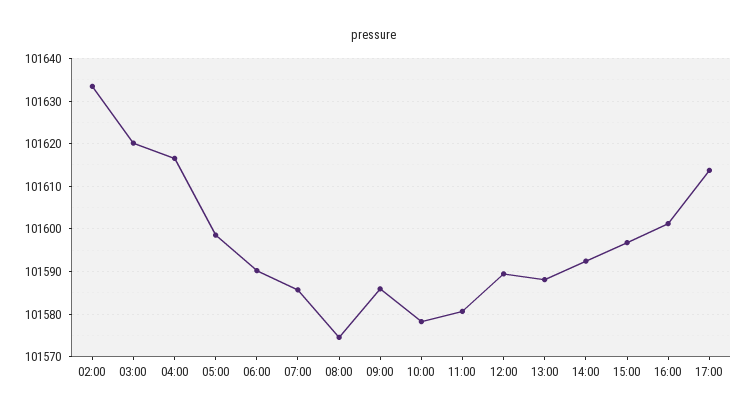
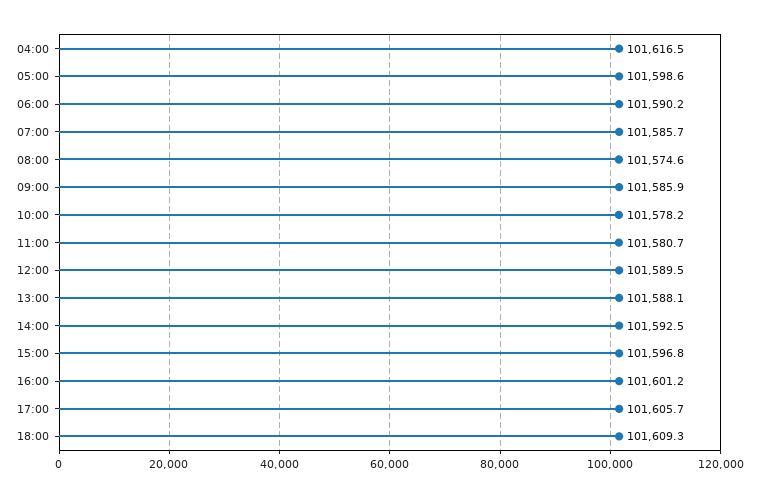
02:00: 101634 -> none
03:00: 101620 -> none
17:00: 101614 -> 101605.7
18:00: none -> 101609.3

